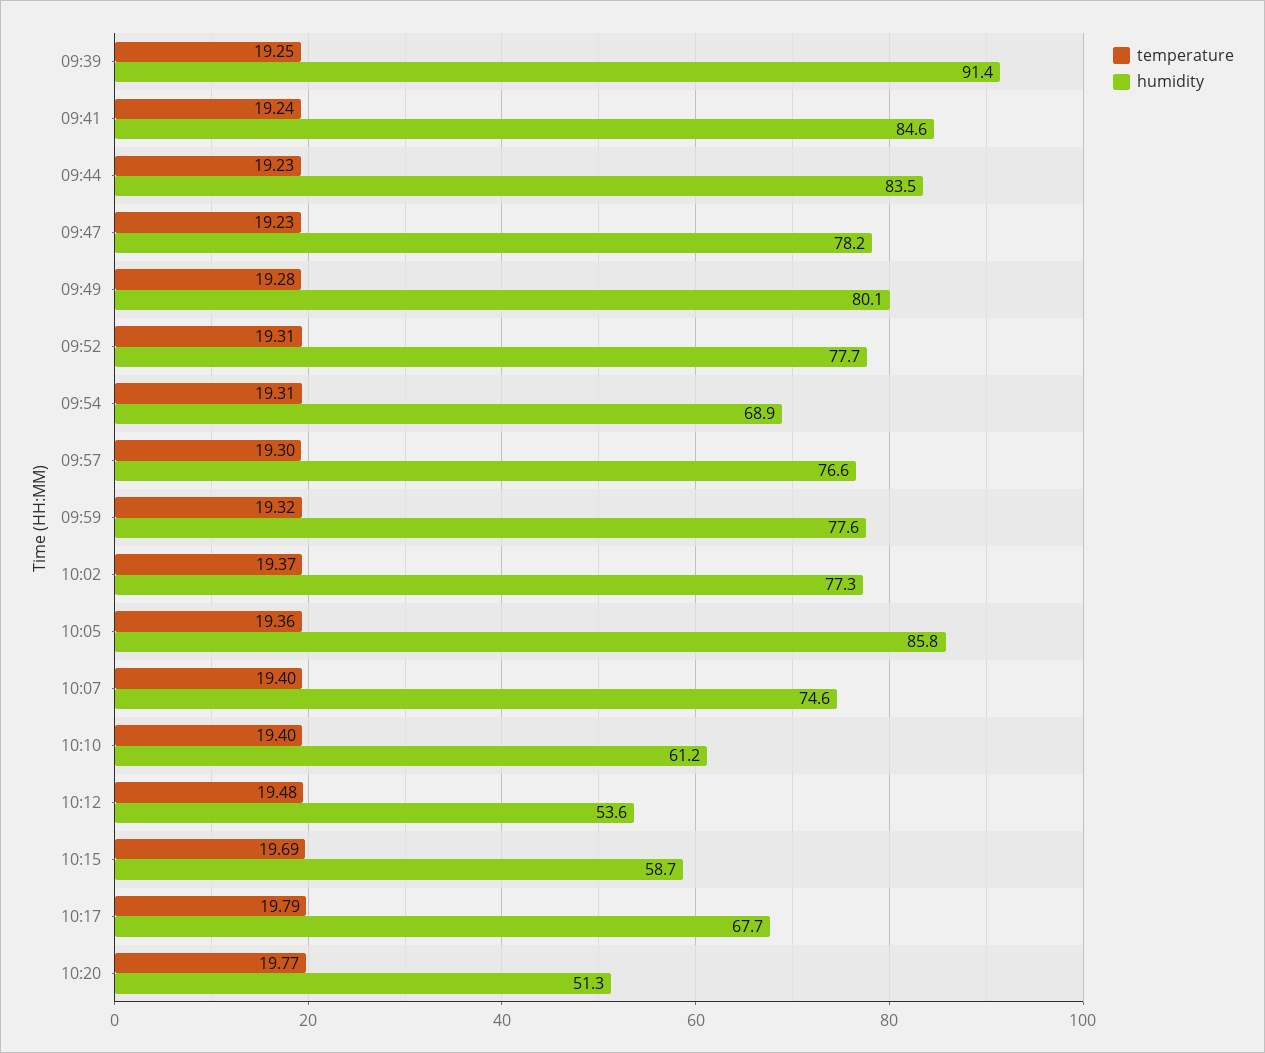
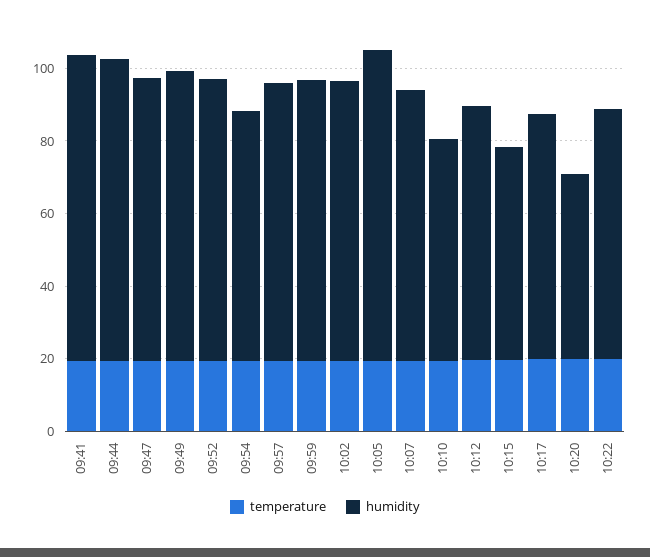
temperature, 09:39: 19.25 -> none
humidity, 09:39: 91.4 -> none
humidity, 10:12: 53.6 -> 70
temperature, 10:22: none -> 20
humidity, 10:22: none -> 70

